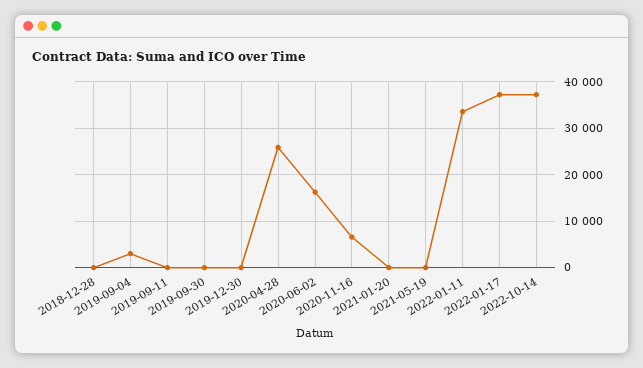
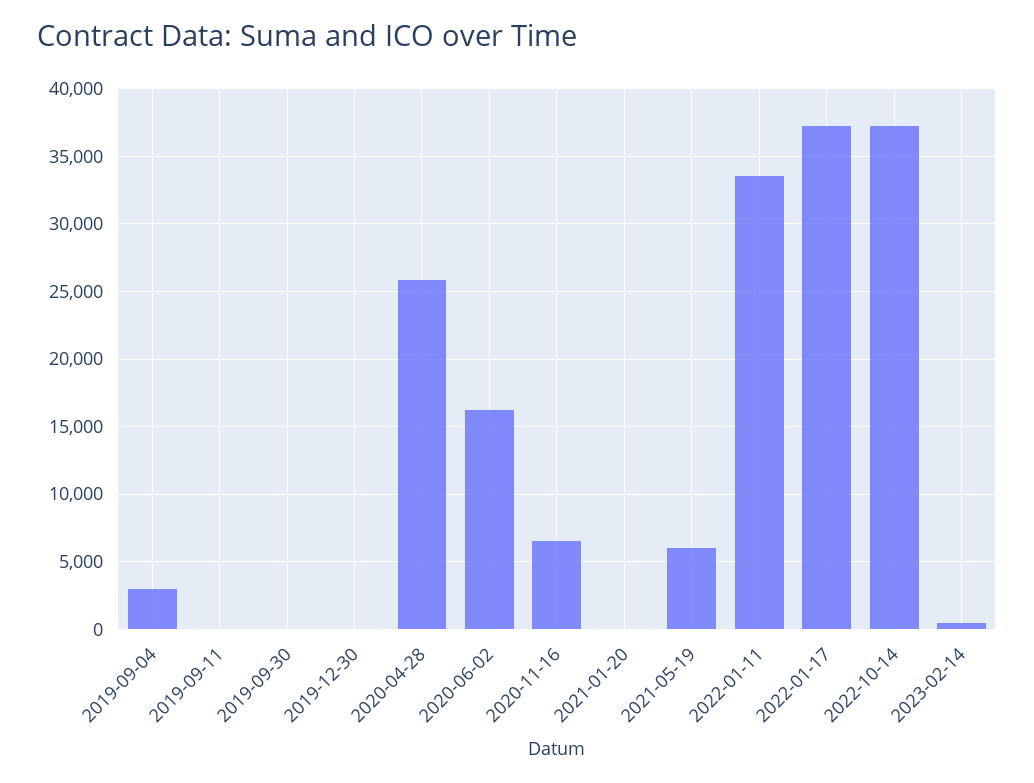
2018-12-28: 0 -> none
2021-05-19: 0 -> 6000
2023-02-14: none -> 500

